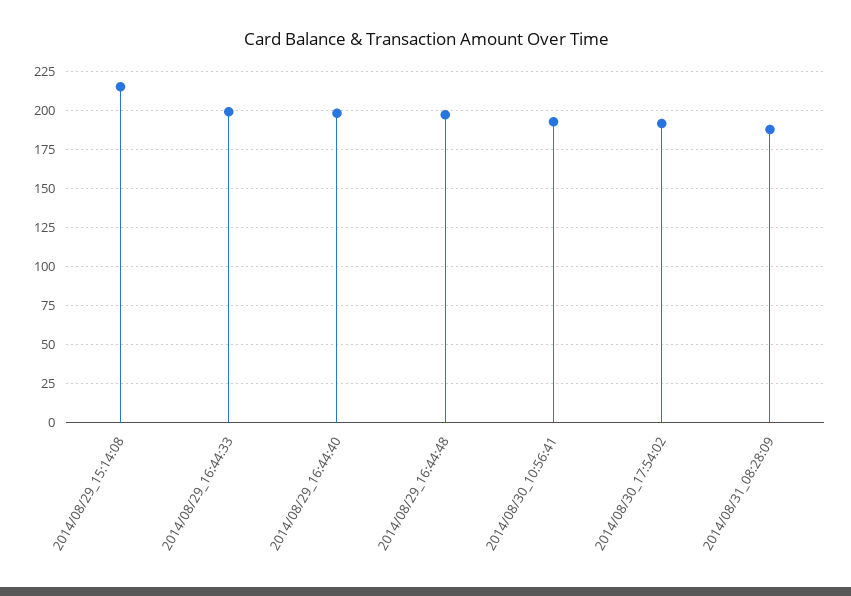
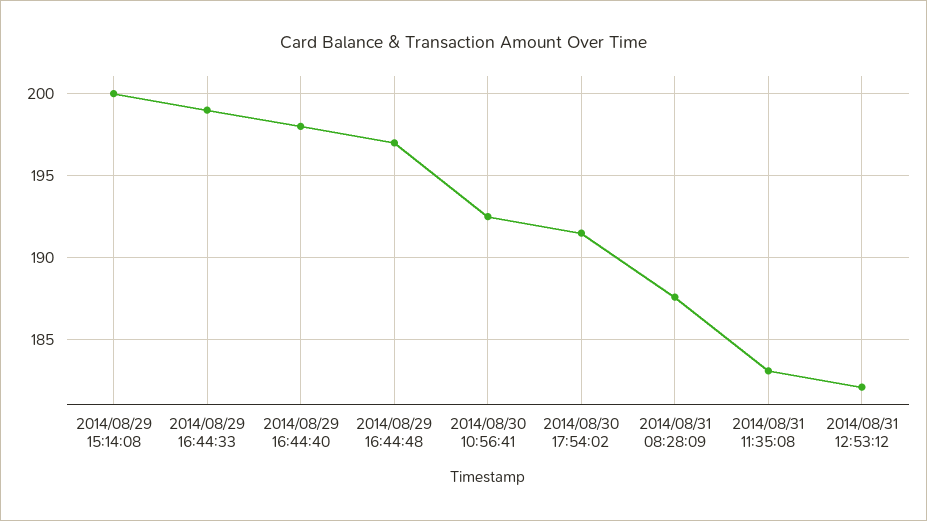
2014/08/29_15:14:08: 215 -> 200
2014/08/31 11:35:08: none -> 183
2014/08/31 12:53:12: none -> 182

